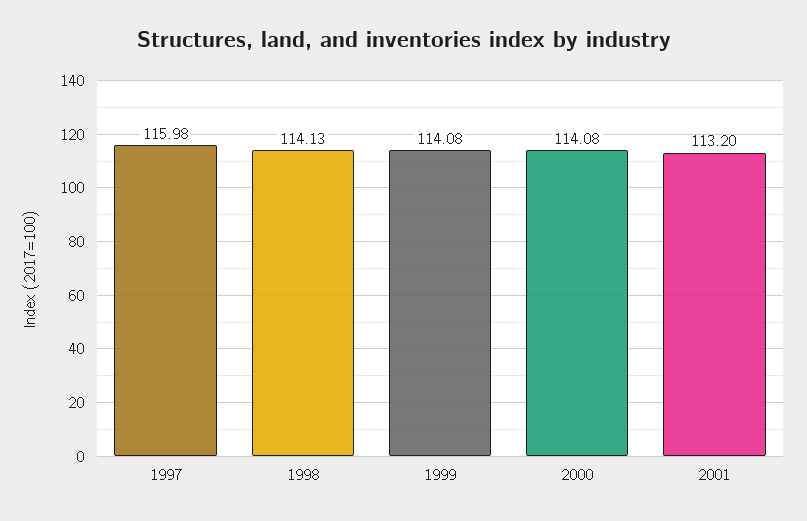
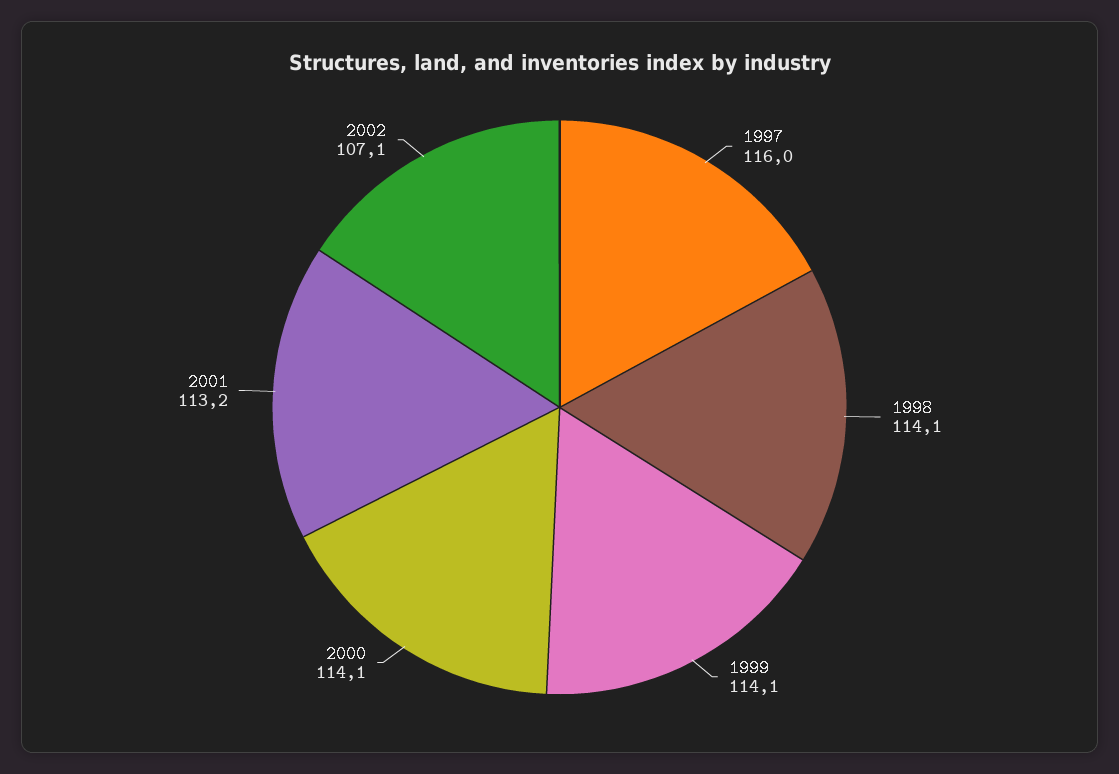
2002: none -> 107.1

